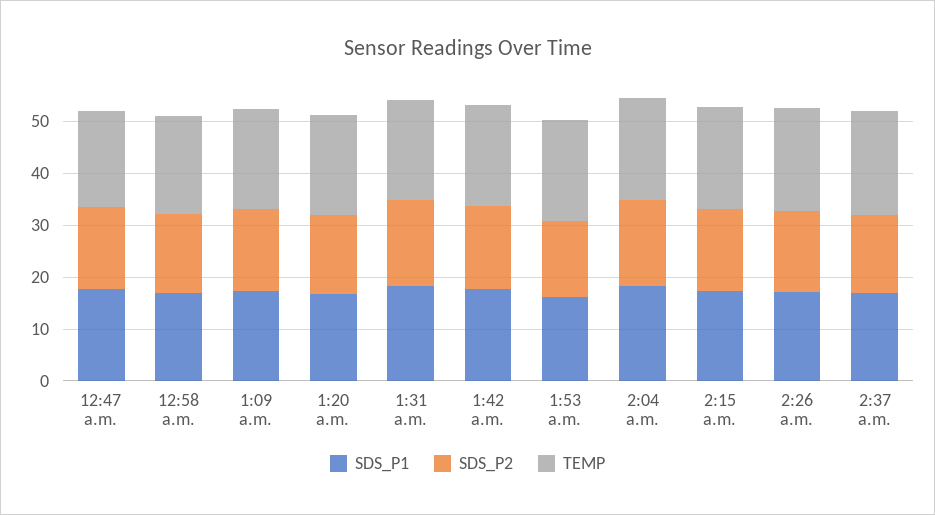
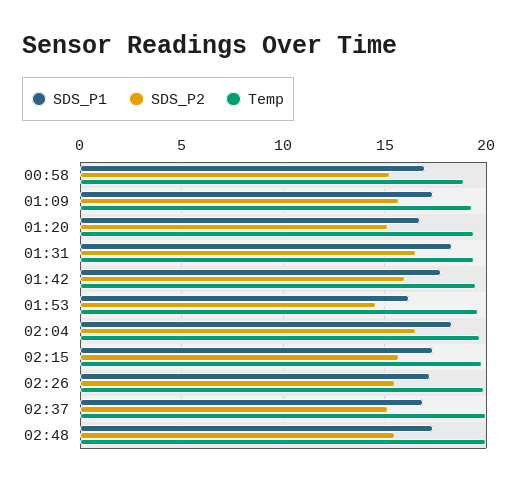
SDS_P1, 12:47 a.m.: 18 -> none
SDS_P2, 12:47 a.m.: 16 -> none
TEMP, 12:47 a.m.: 18 -> none
SDS_P1, 02:48: none -> 17.5
SDS_P2, 02:48: none -> 15.5
TEMP, 02:48: none -> 20

